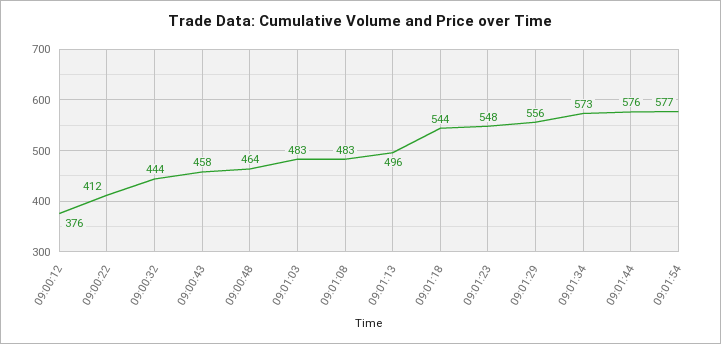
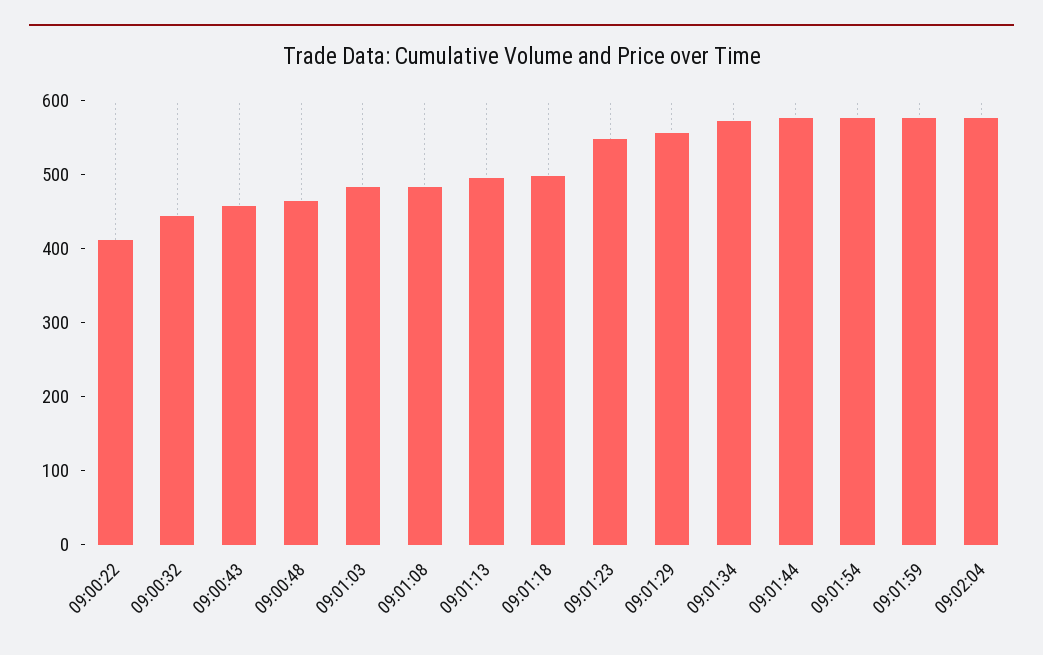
09:00:12: 376 -> none
09:01:18: 544 -> 500
09:01:59: none -> 580
09:02:04: none -> 580

